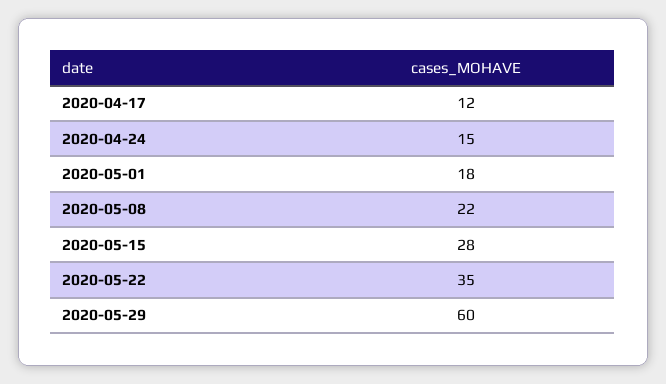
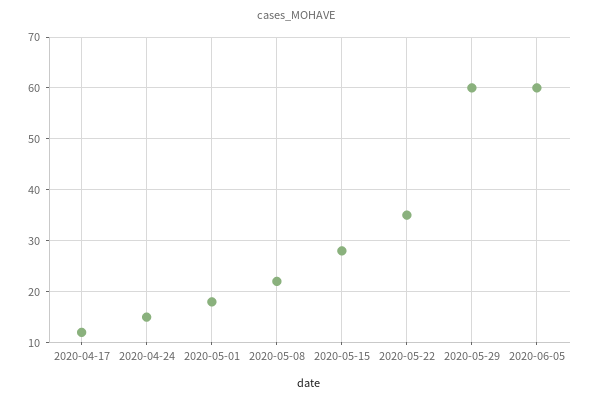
2020-06-05: none -> 60

